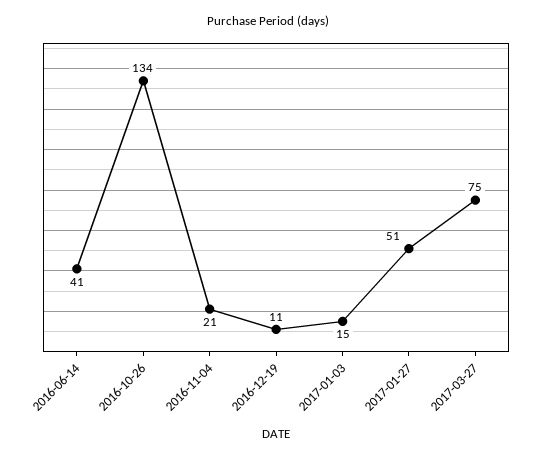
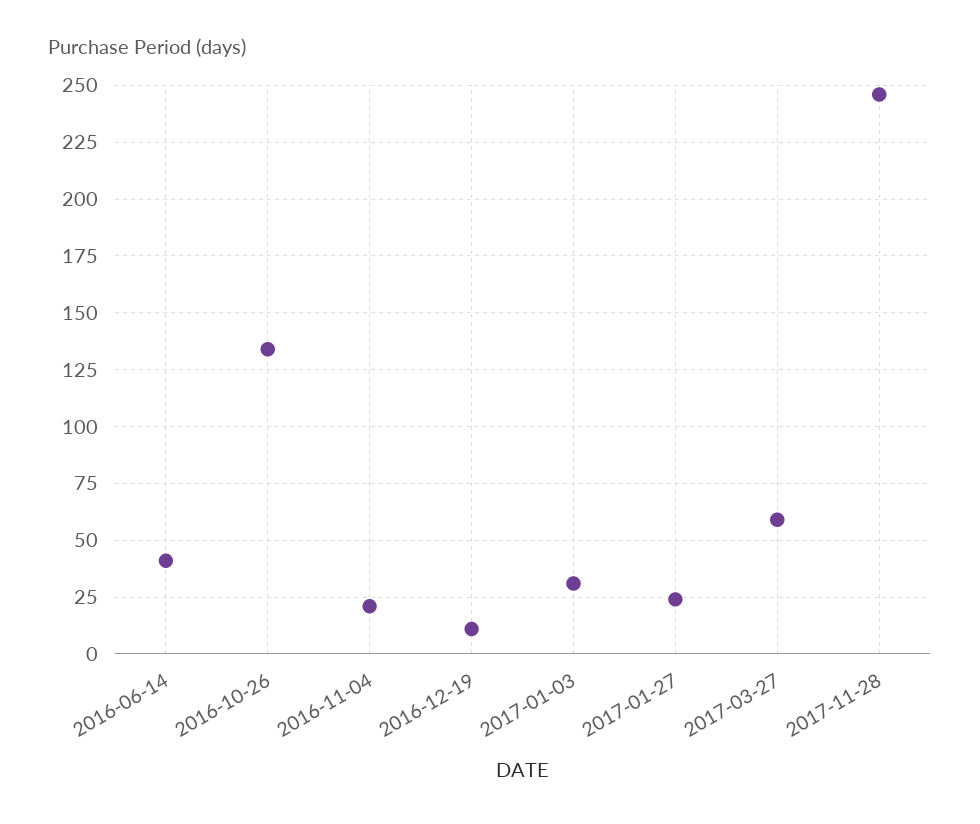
2017-01-03: 15 -> 30
2017-01-27: 51 -> 25
2017-03-27: 75 -> 60
2017-11-28: none -> 245

